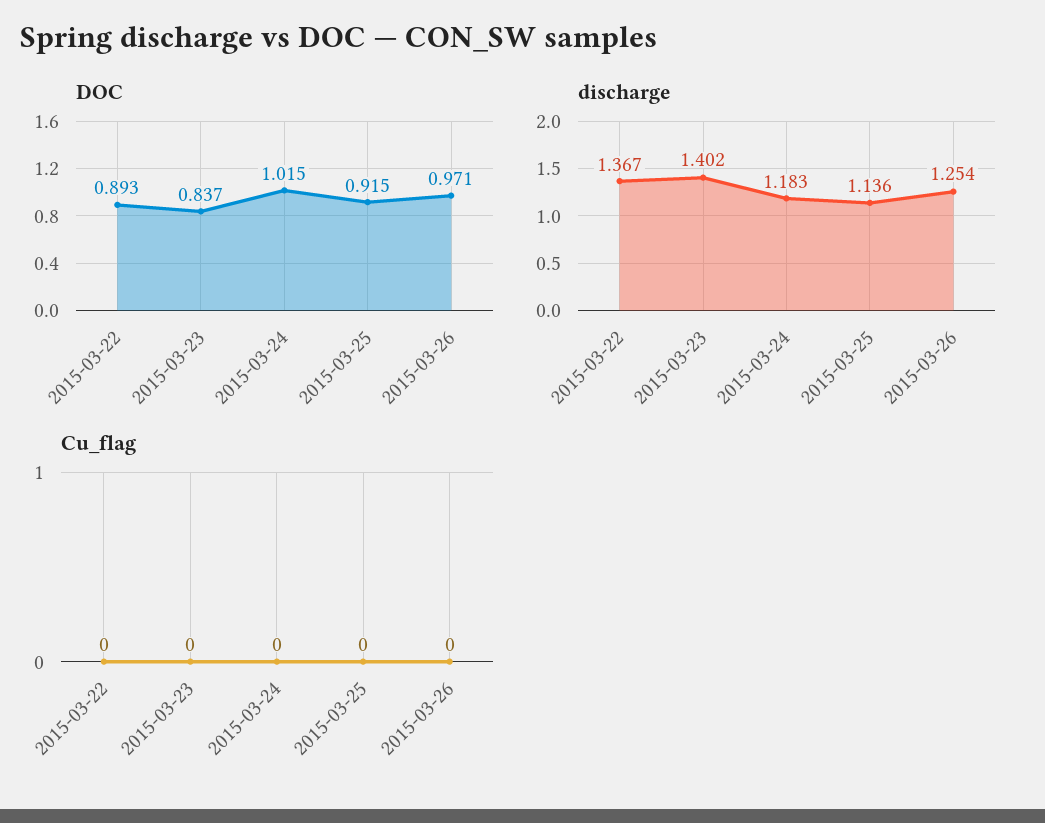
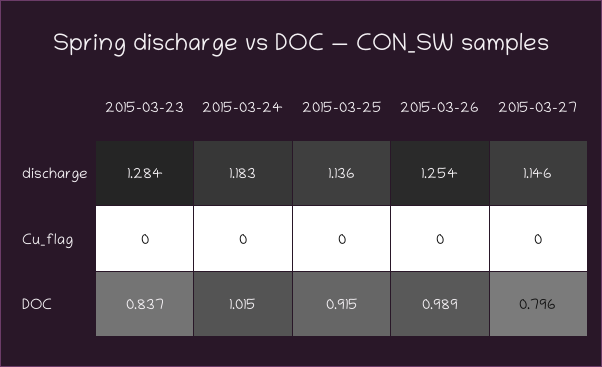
DOC, 2015-03-22: 0.893 -> none
DOC, 2015-03-26: 0.971 -> 0.989
discharge, 2015-03-22: 1.367 -> none
discharge, 2015-03-23: 1.402 -> 1.284
Cu_flag, 2015-03-22: 0 -> none
discharge, 2015-03-27: none -> 1.146
Cu_flag, 2015-03-27: none -> 0
DOC, 2015-03-27: none -> 0.796

